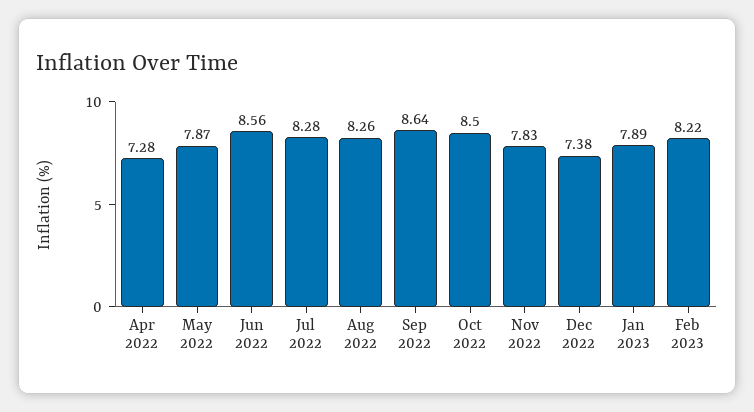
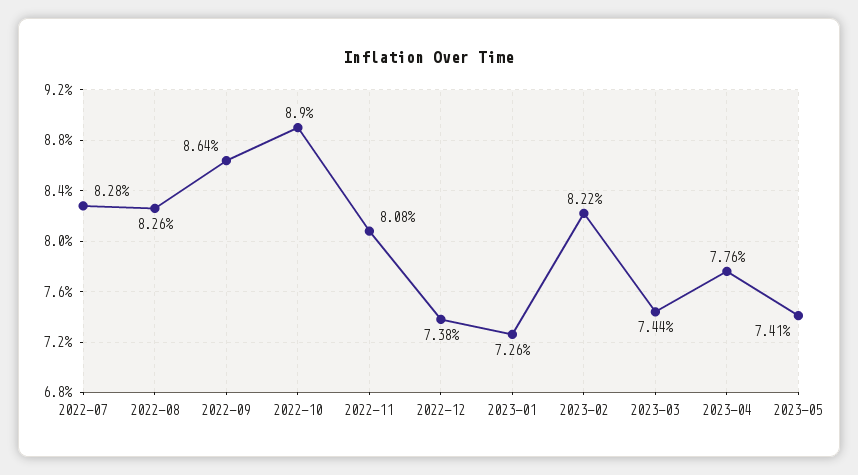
Apr 2022: 7.28 -> none
May 2022: 7.87 -> none
Jun 2022: 8.56 -> none
Oct 2022: 8.5 -> 8.9
Nov 2022: 7.83 -> 8.08
Jan 2023: 7.89 -> 7.26
2023-03: none -> 7.44
2023-04: none -> 7.76
2023-05: none -> 7.41

